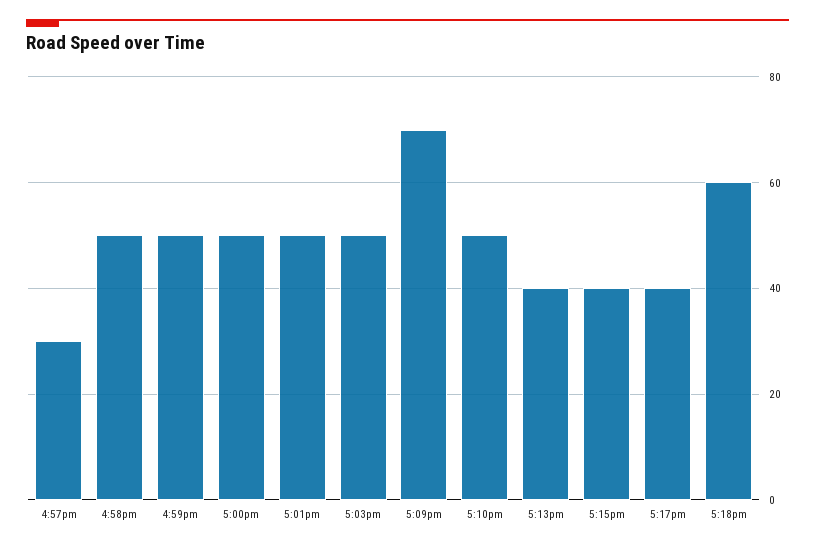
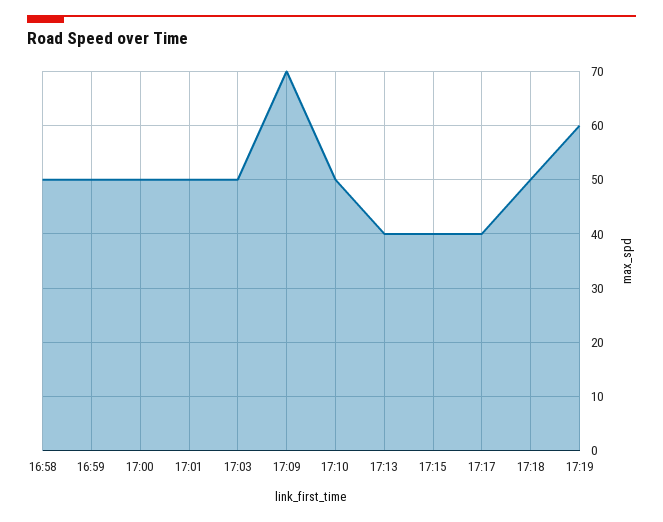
4:57pm: 30 -> none
5:18pm: 60 -> 50
17:19: none -> 60

